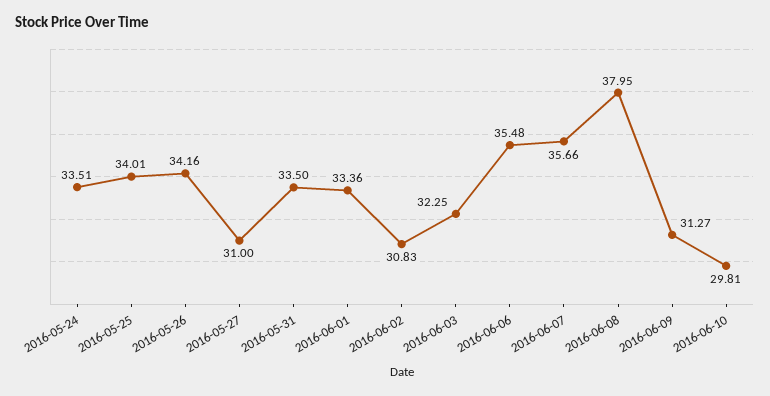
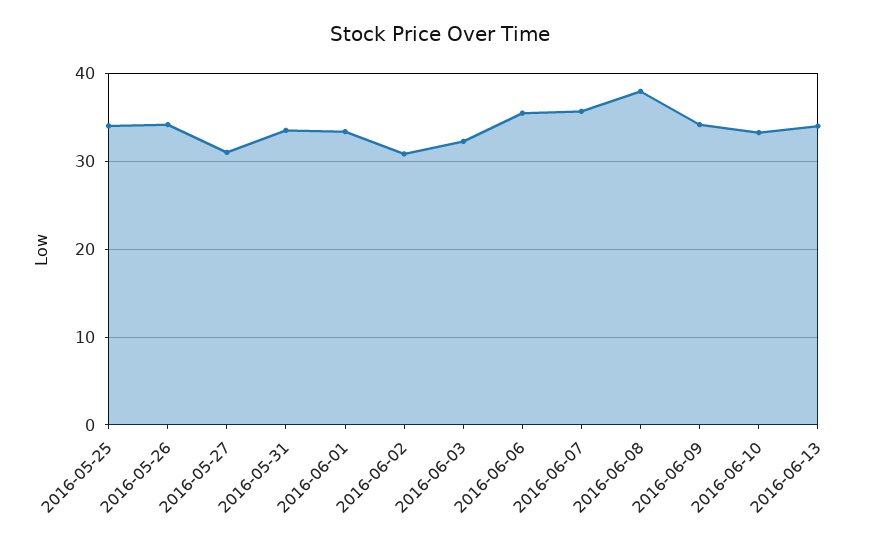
2016-05-24: 33.51 -> none
2016-06-09: 31.27 -> 34
2016-06-10: 29.81 -> 33
2016-06-13: none -> 34

